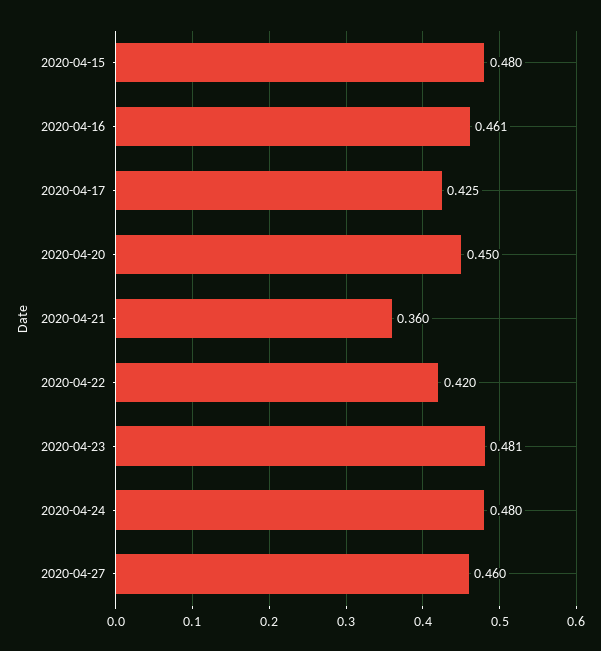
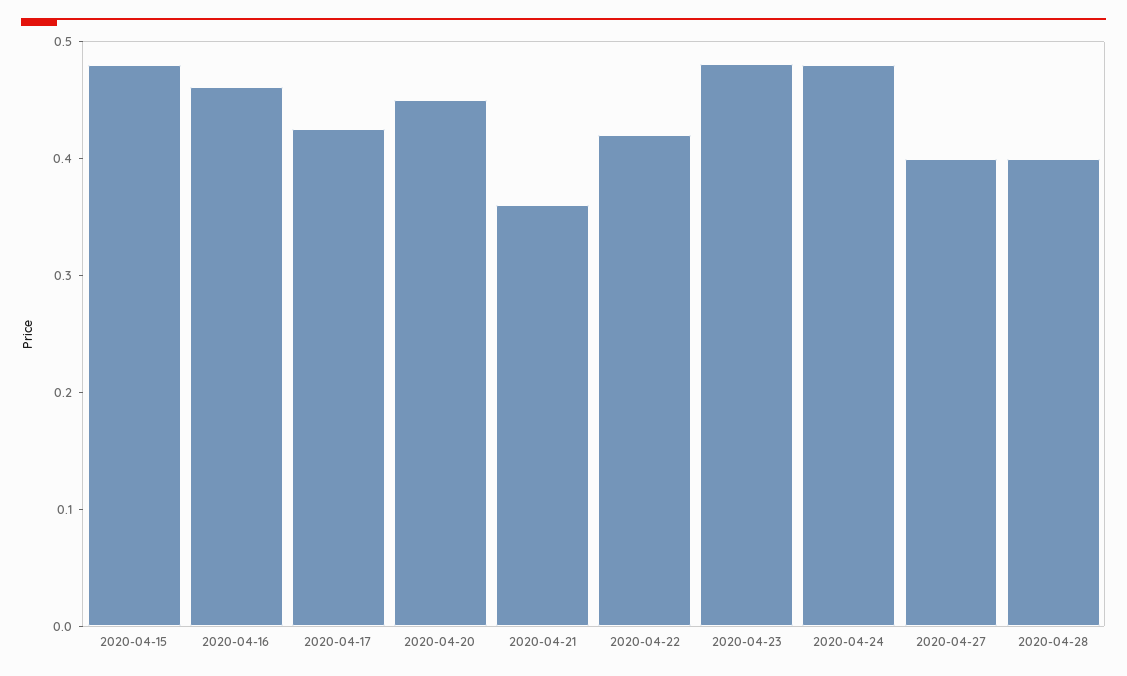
2020-04-27: 0.46 -> 0.4
2020-04-28: none -> 0.4

